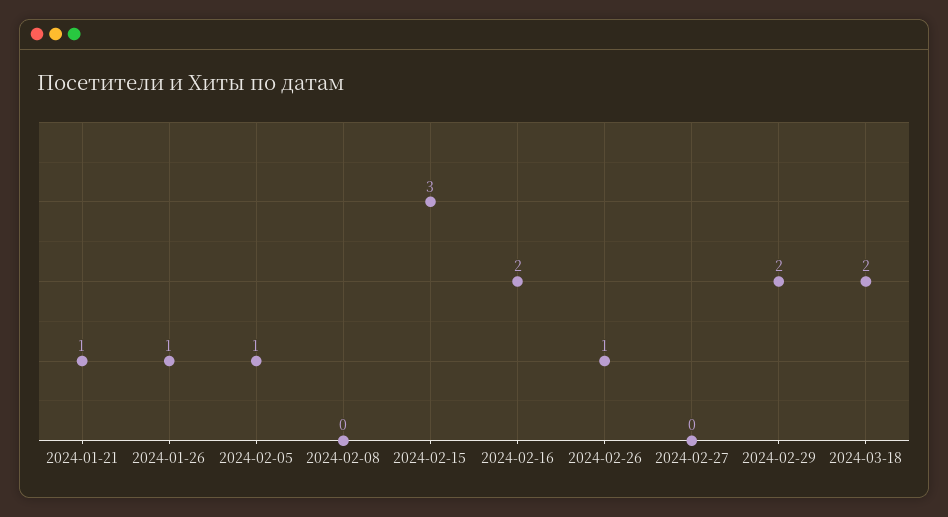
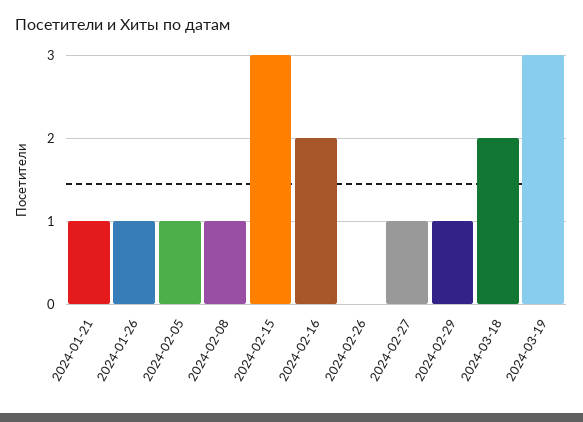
2024-02-08: 0 -> 1
2024-02-26: 1 -> 0
2024-02-27: 0 -> 1
2024-02-29: 2 -> 1
2024-03-19: none -> 3

